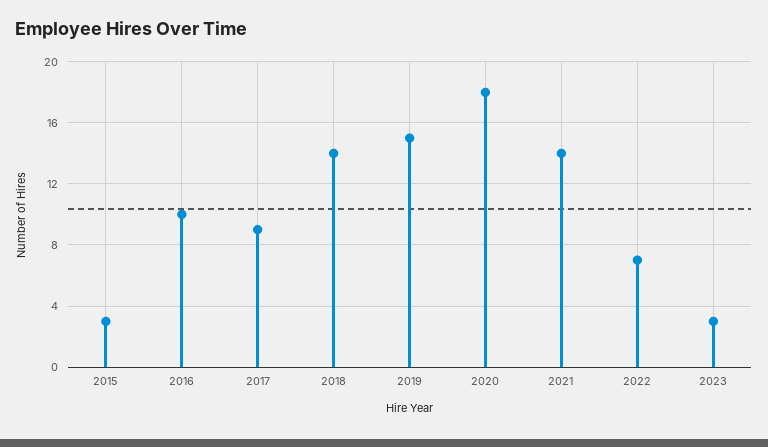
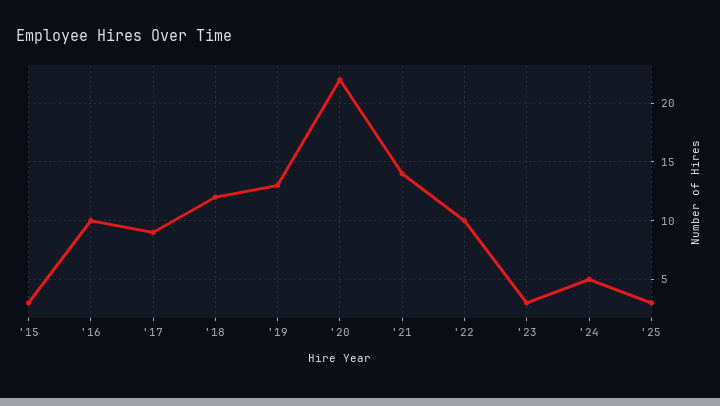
2018: 14 -> 12
2019: 15 -> 13
2020: 18 -> 22
2022: 7 -> 10
'24: none -> 5
'25: none -> 3

